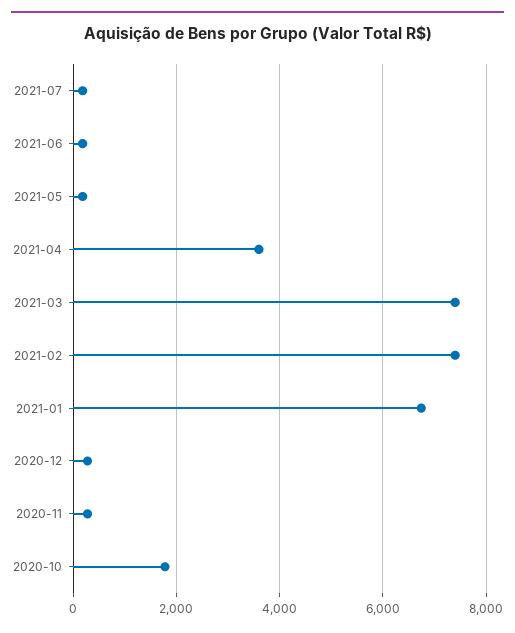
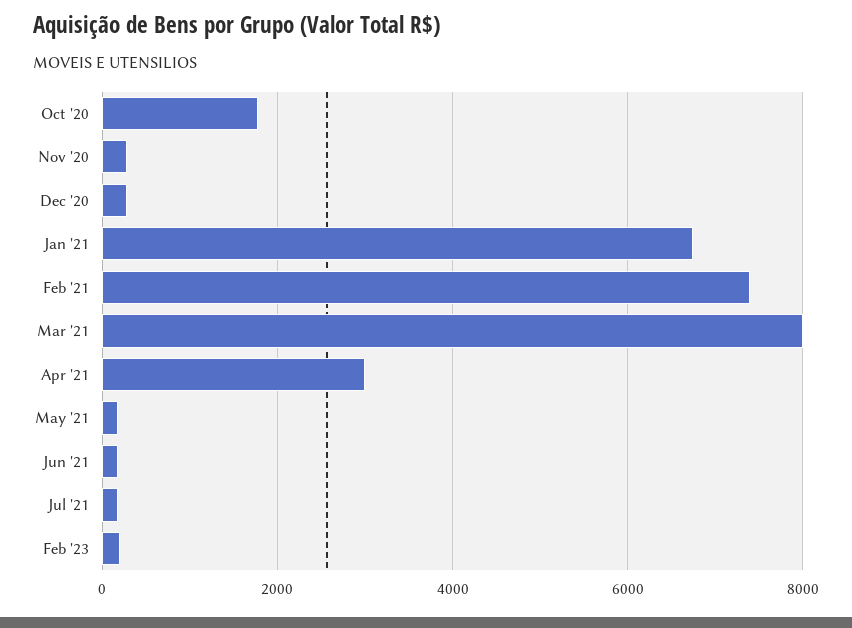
2021-04: 3600 -> 3000
2021-03: 7400 -> 8000
Feb '23: none -> 200

